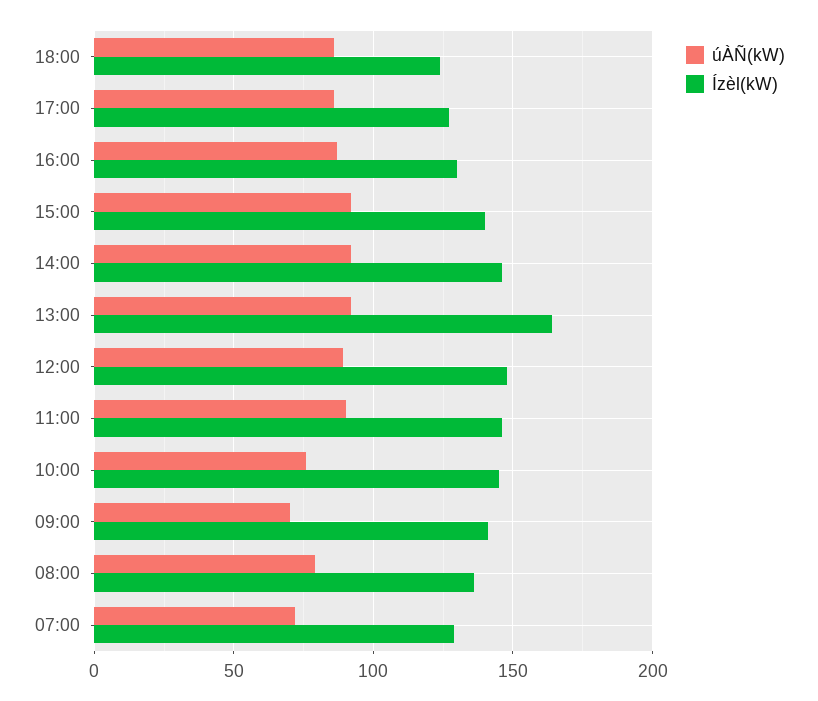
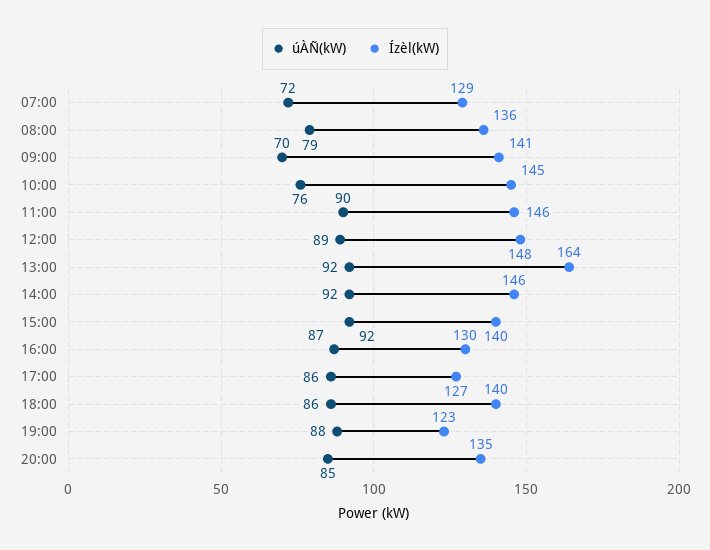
Ízèl(kW), 18:00: 125 -> 140
úÀÑ(kW), 19:00: none -> 88
Ízèl(kW), 19:00: none -> 123
úÀÑ(kW), 20:00: none -> 85
Ízèl(kW), 20:00: none -> 135

